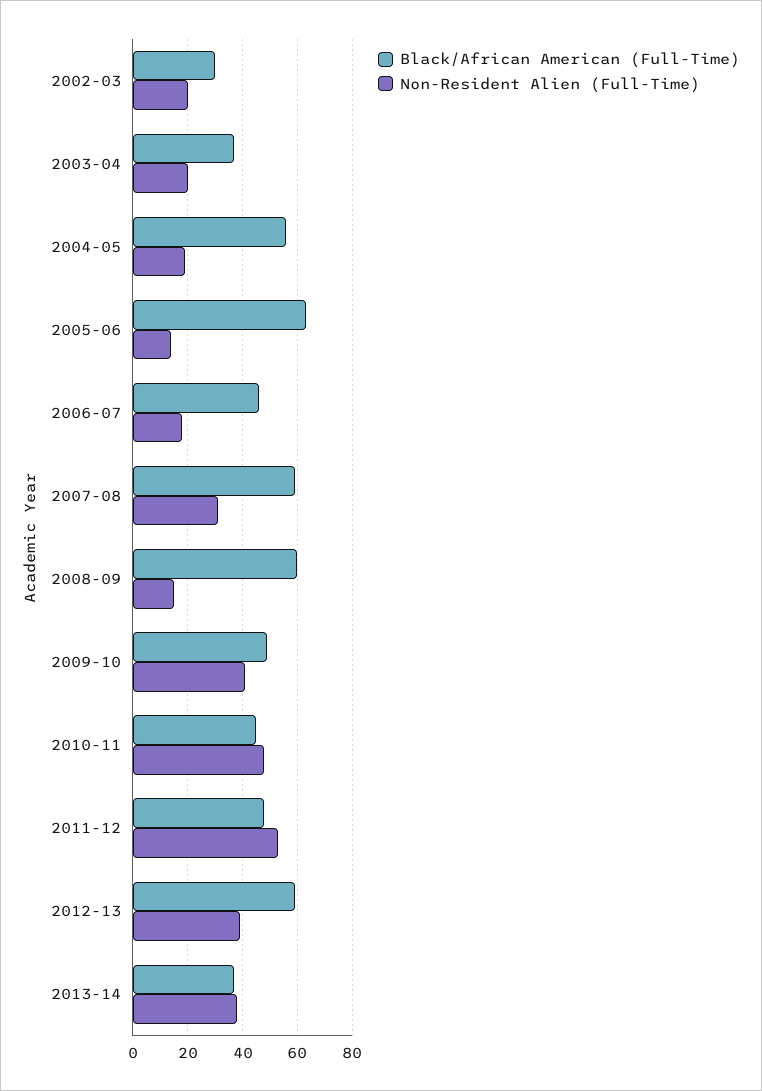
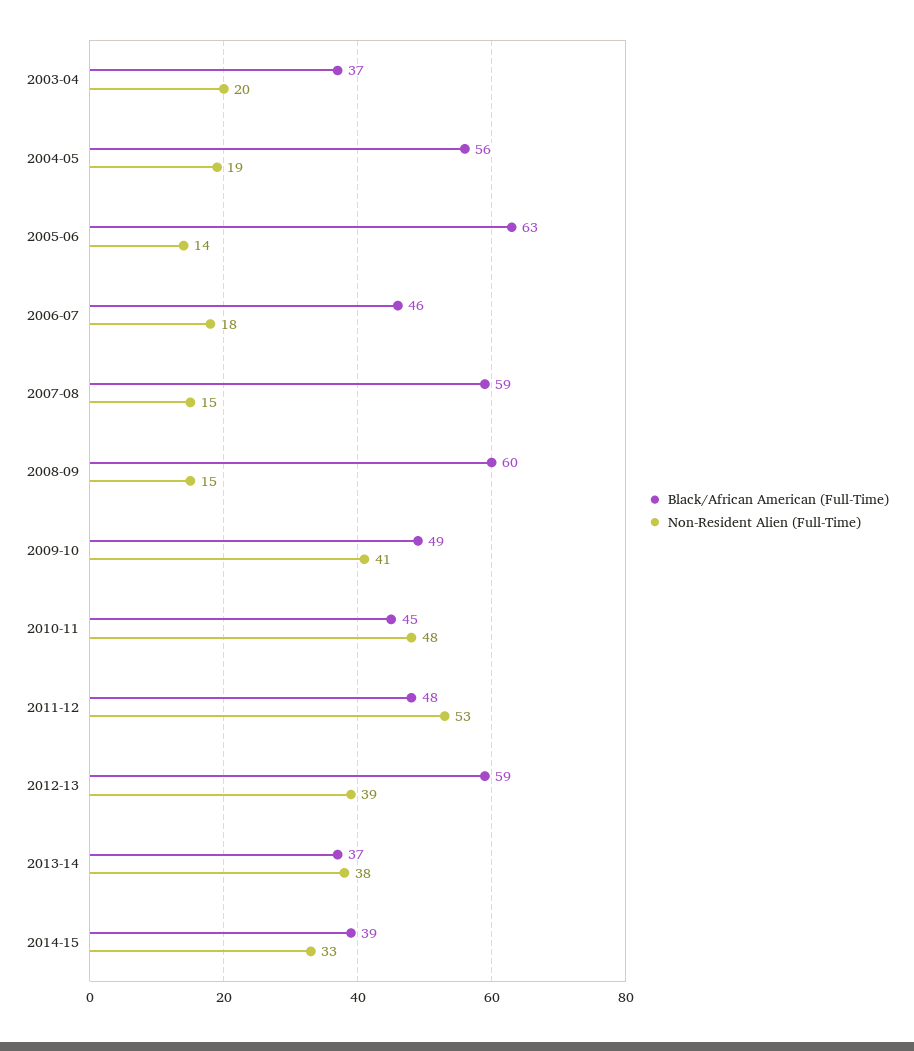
Black/African American (Full-Time), 2002-03: 30 -> none
Non-Resident Alien (Full-Time), 2002-03: 20 -> none
Non-Resident Alien (Full-Time), 2007-08: 30 -> 15
Black/African American (Full-Time), 2014-15: none -> 39
Non-Resident Alien (Full-Time), 2014-15: none -> 33

